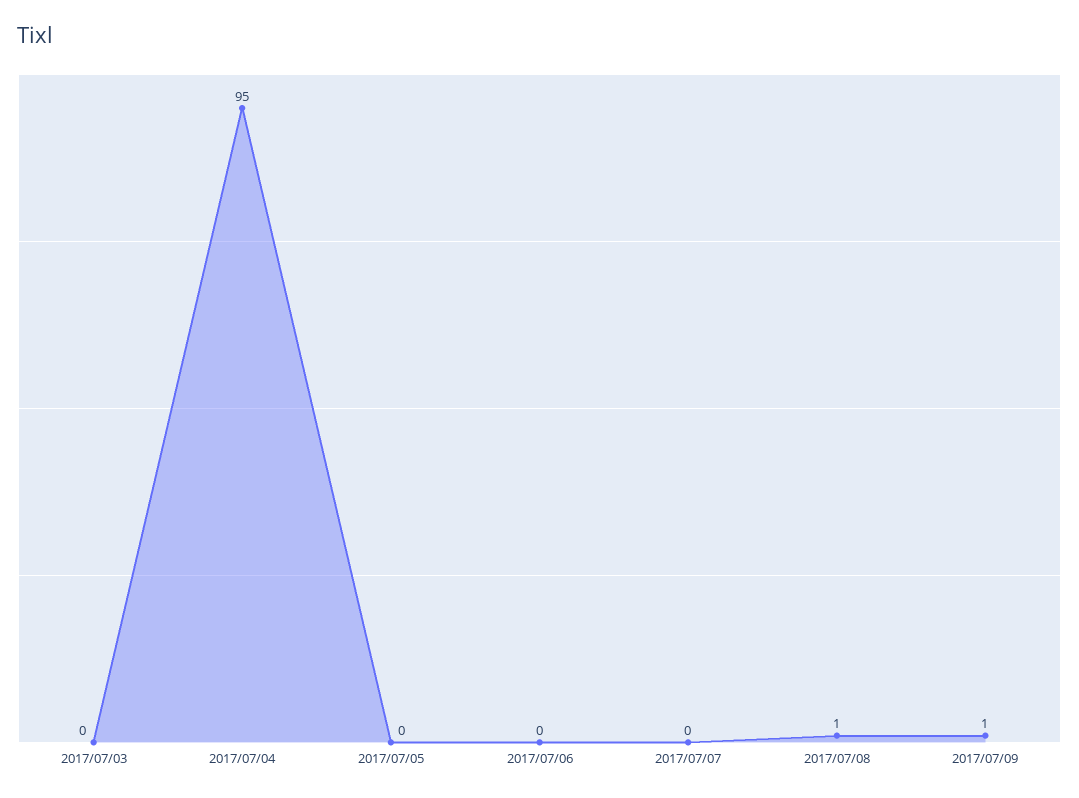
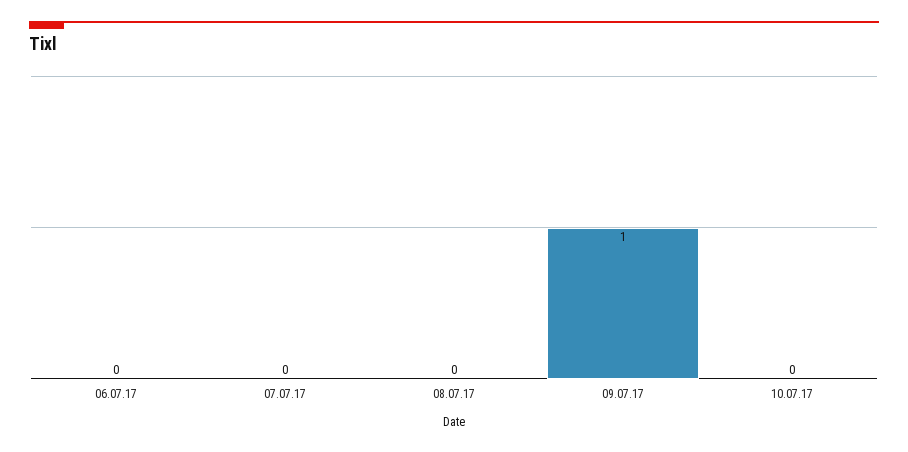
2017/07/03: 0 -> none
2017/07/04: 95 -> none
2017/07/05: 0 -> none
2017/07/08: 1 -> 0
10.07.17: none -> 0

